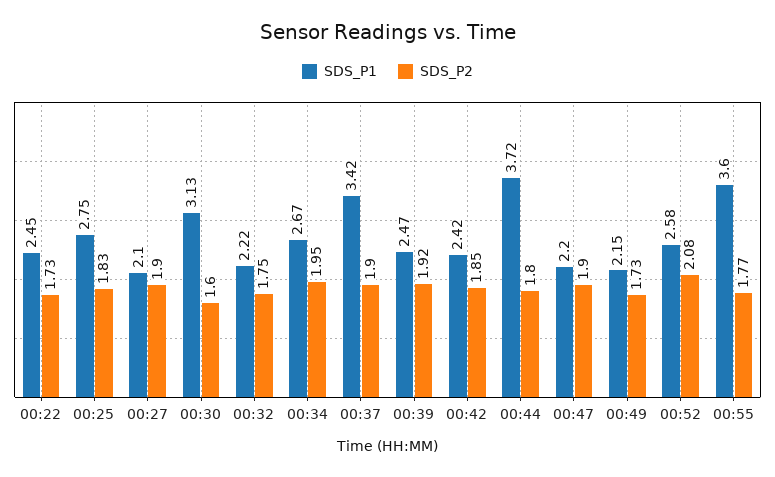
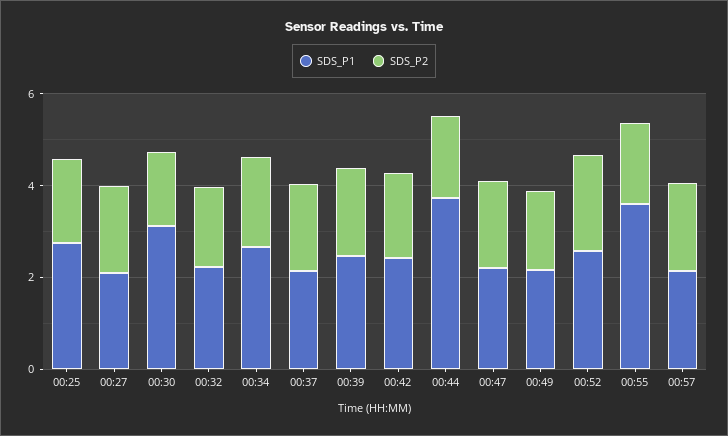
SDS_P1, 00:22: 2.45 -> none
SDS_P2, 00:22: 1.73 -> none
SDS_P1, 00:37: 3.42 -> 2
SDS_P1, 00:57: none -> 2
SDS_P2, 00:57: none -> 2

